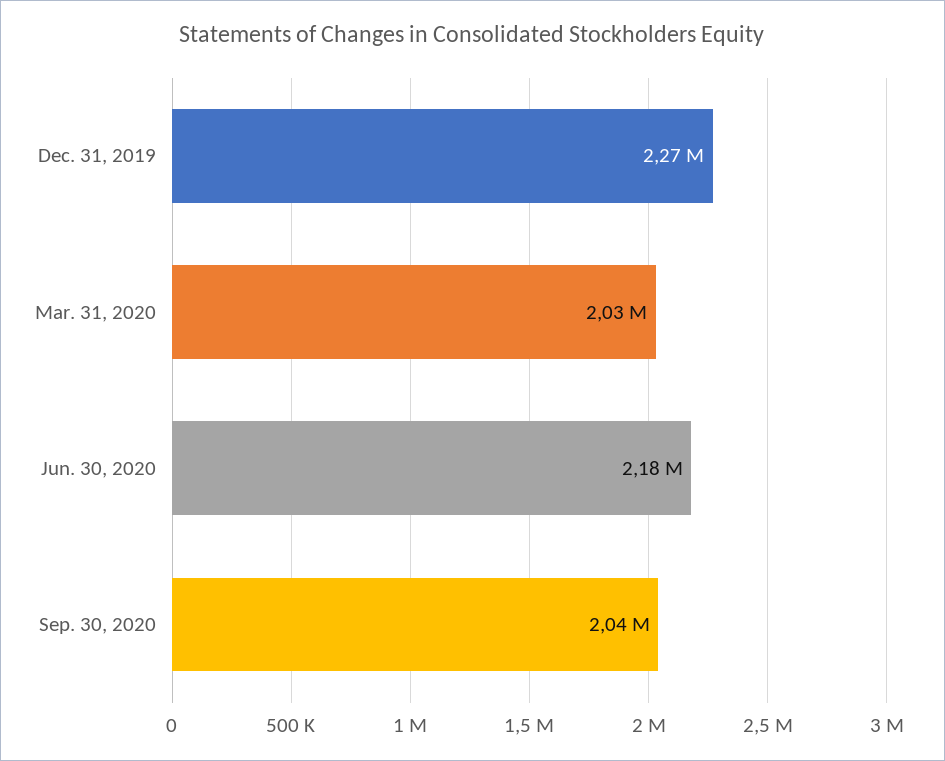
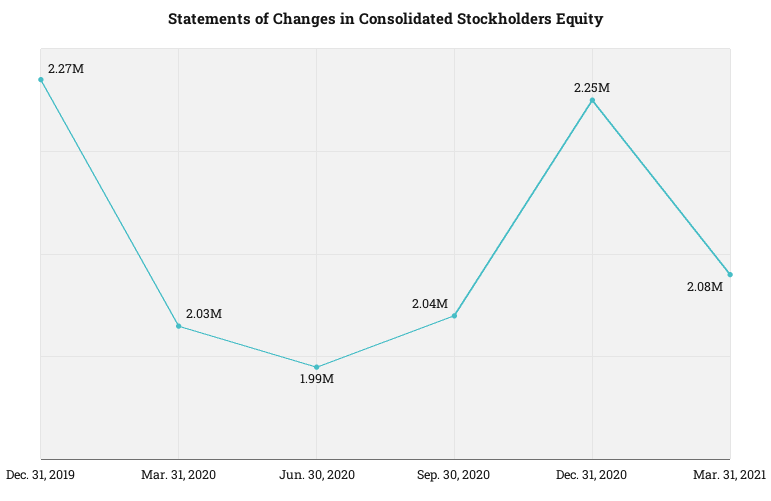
Jun. 30, 2020: 2180000 -> 1990000
Dec. 31, 2020: none -> 2250000
Mar. 31, 2021: none -> 2080000

